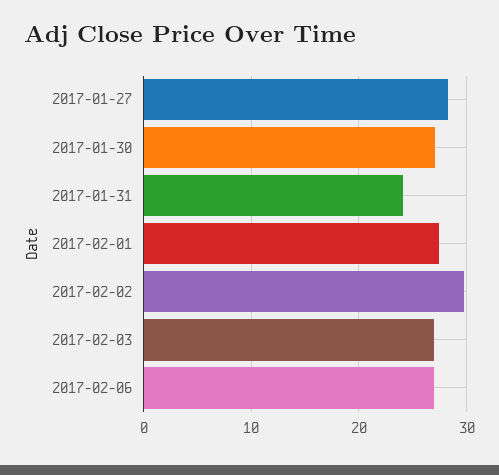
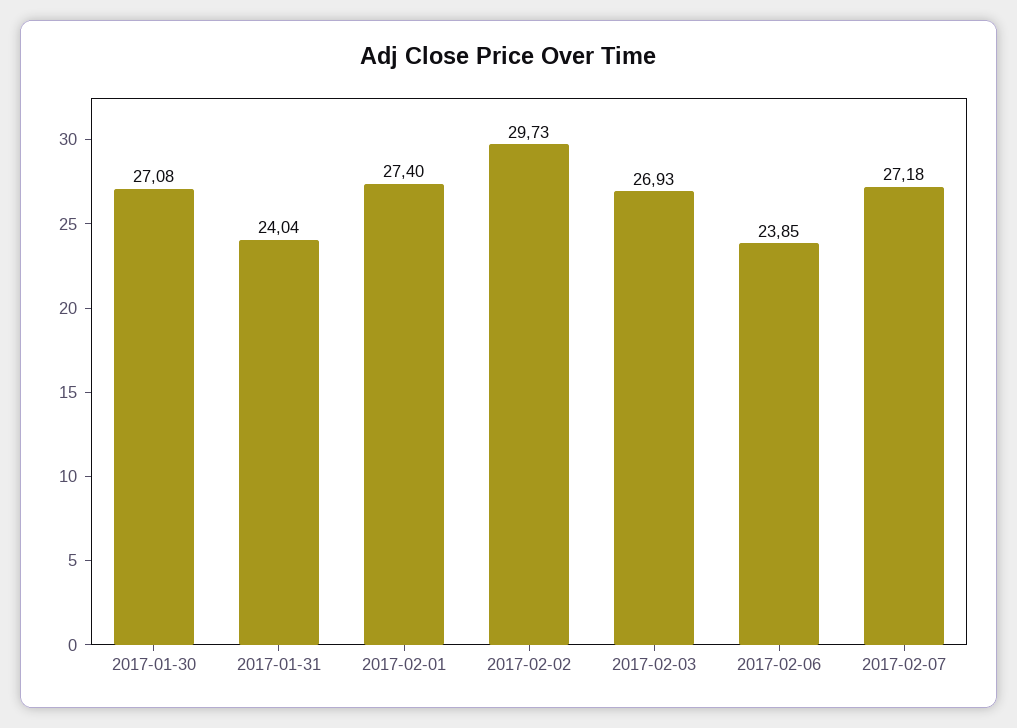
2017-01-27: 28 -> none
2017-02-06: 27 -> 23.85
2017-02-07: none -> 27.18

